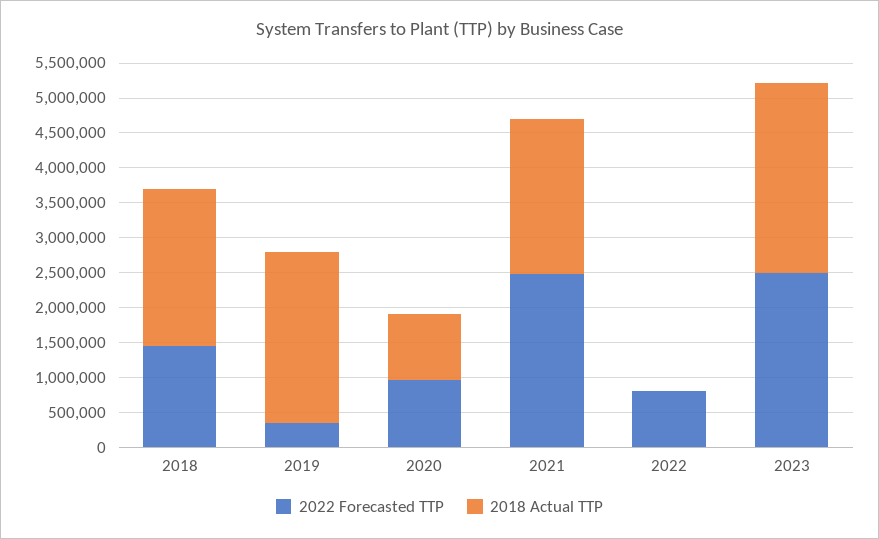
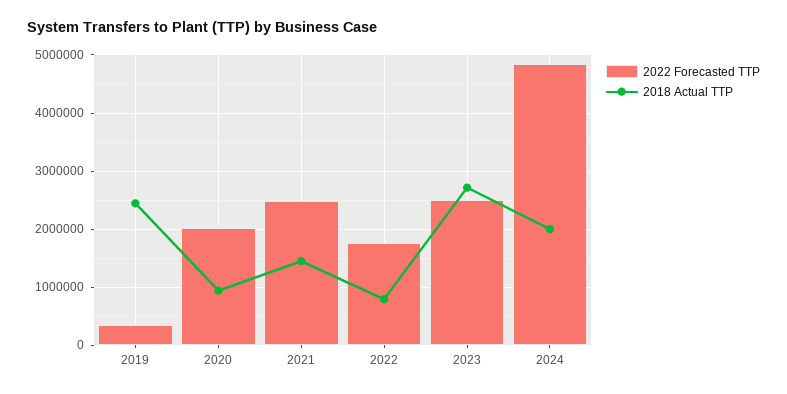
2022 Forecasted TTP, 2018: 1500000 -> none
2018 Actual TTP, 2018: 2250000 -> none
2022 Forecasted TTP, 2020: 1000000 -> 2000000
2018 Actual TTP, 2021: 2250000 -> 1400000
2022 Forecasted TTP, 2022: 750000 -> 1800000
2018 Actual TTP, 2022: 0 -> 800000
2022 Forecasted TTP, 2024: none -> 4800000
2018 Actual TTP, 2024: none -> 2000000

